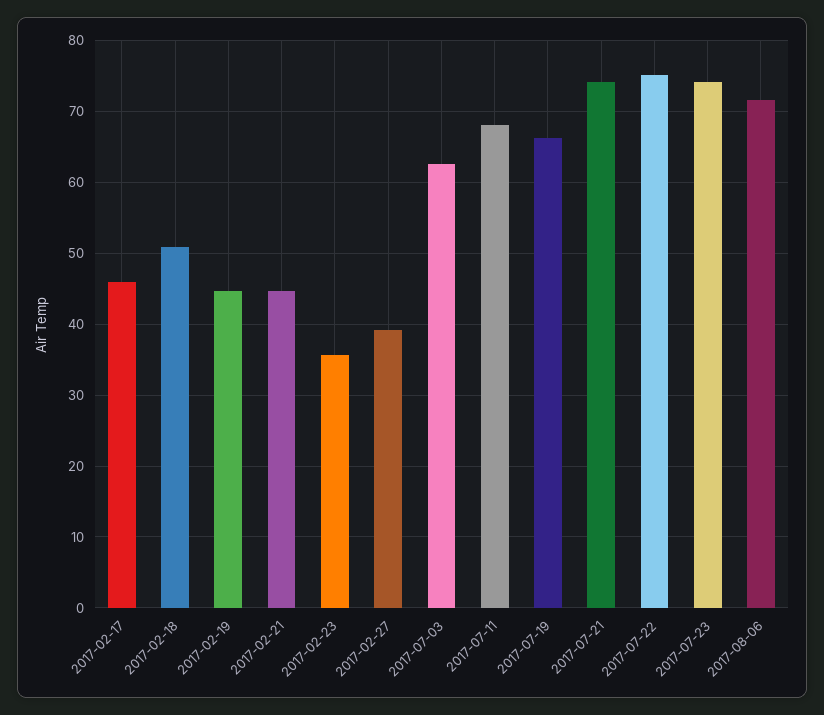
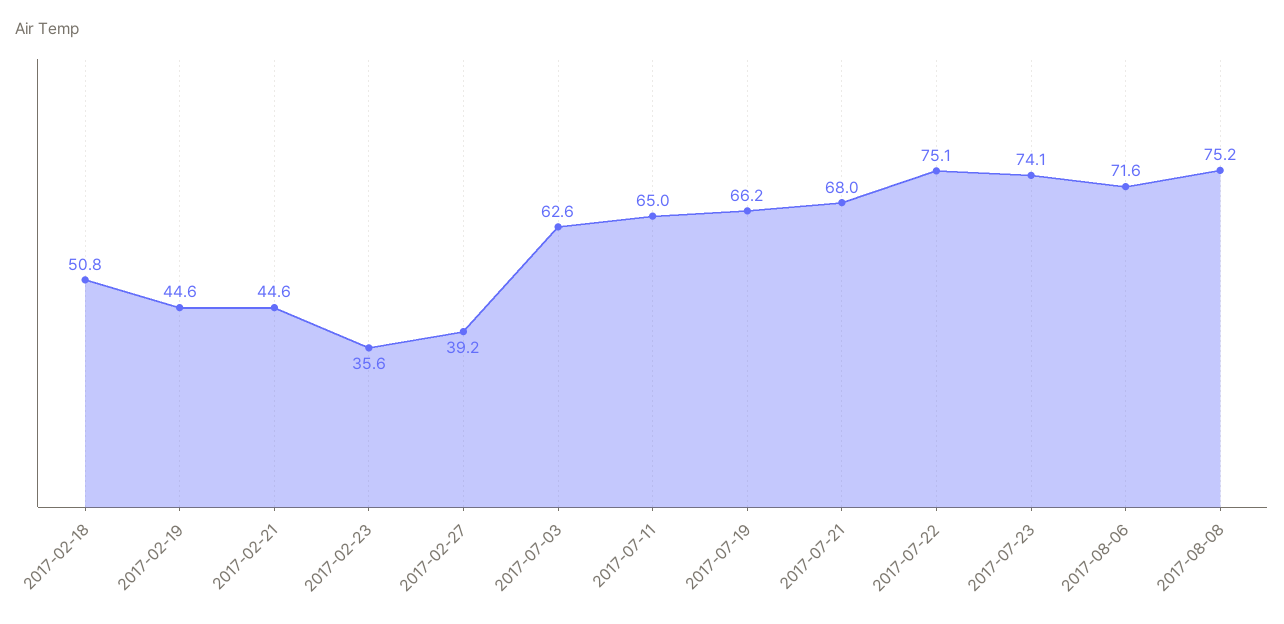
2017-02-17: 46 -> none
2017-07-11: 68 -> 65
2017-07-21: 74 -> 68
2017-08-08: none -> 75.2

